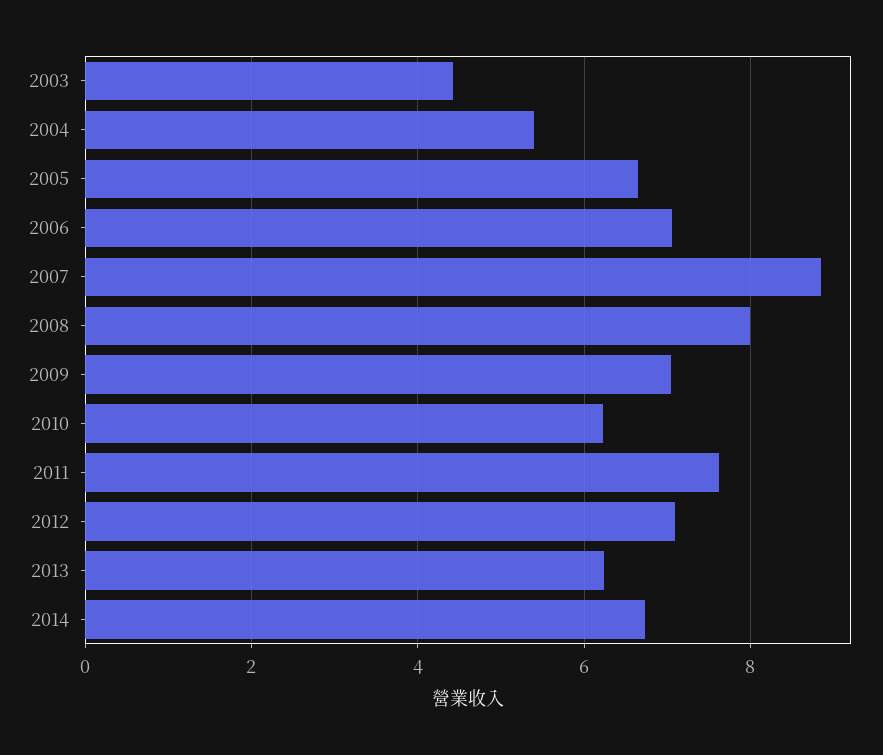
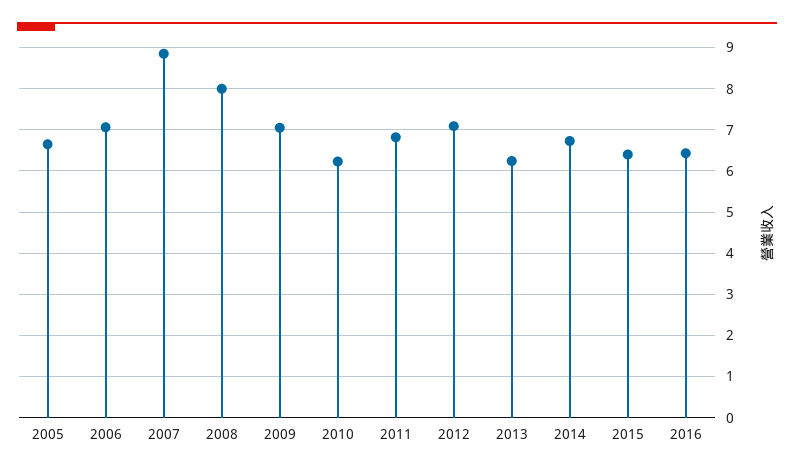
2003: 4.4 -> none
2004: 5.4 -> none
2011: 7.6 -> 6.8
2015: none -> 6.4
2016: none -> 6.4

